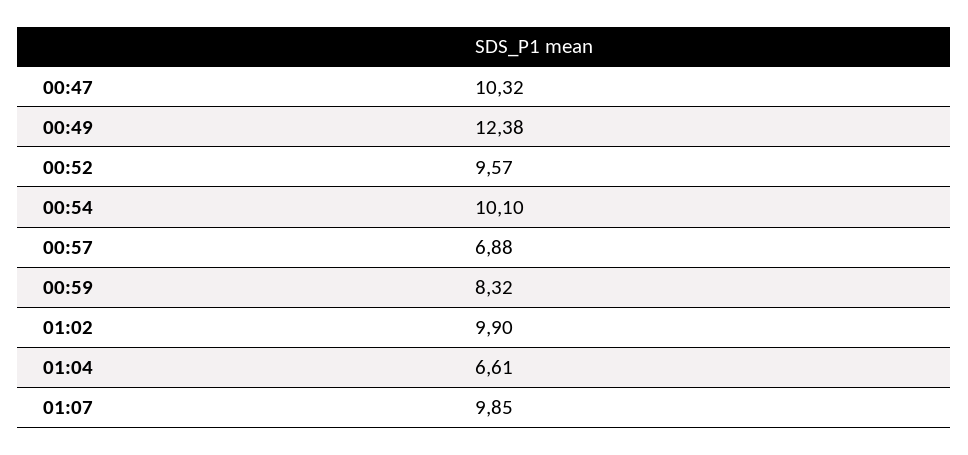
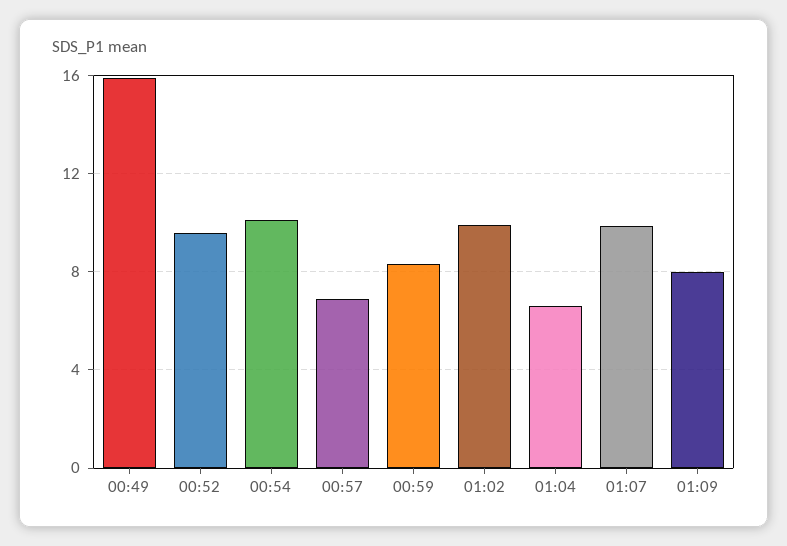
00:47: 10.32 -> none
00:49: 12.38 -> 16
01:09: none -> 8

